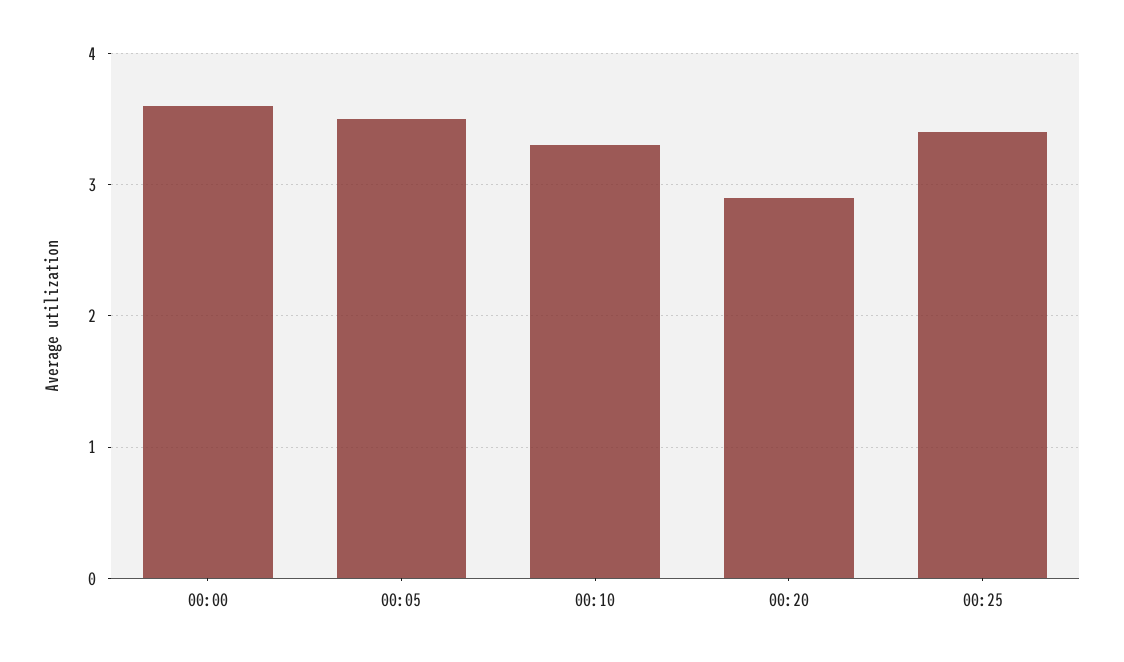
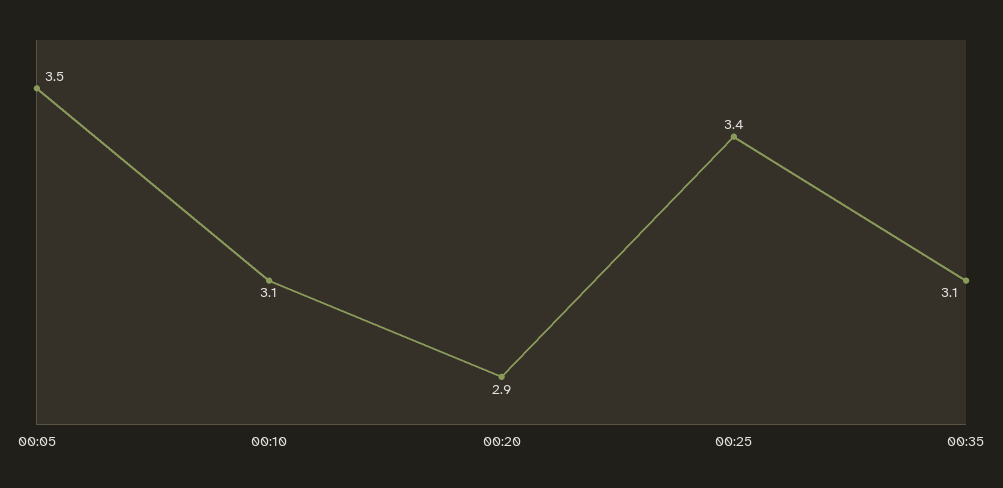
00:00: 3.6 -> none
00:10: 3.3 -> 3.1
00:35: none -> 3.1

